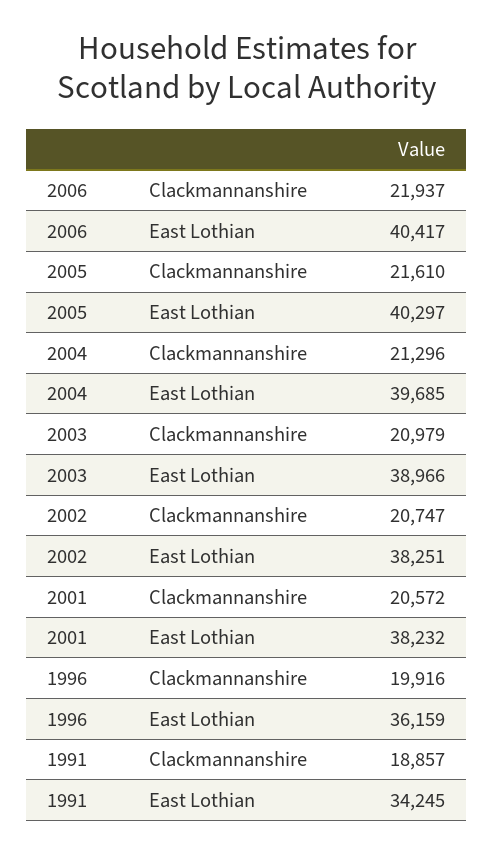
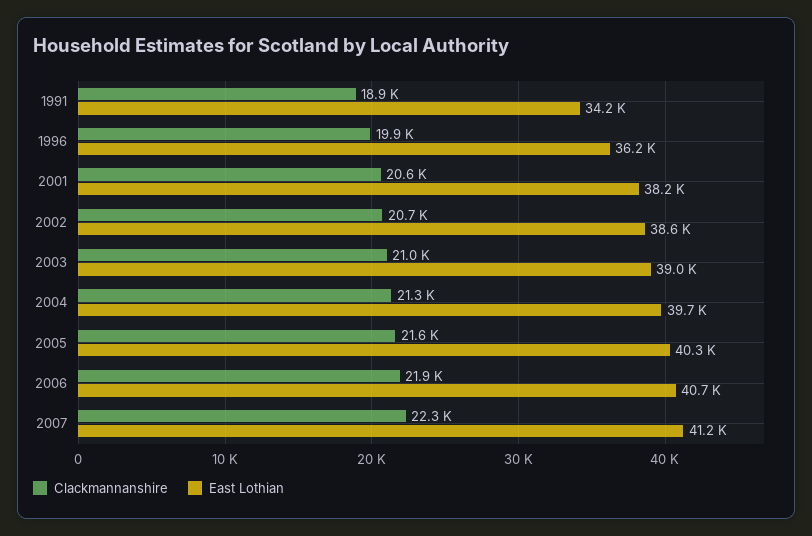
East Lothian, 2006: 40417 -> 40700
East Lothian, 2002: 38251 -> 38600
Clackmannanshire, 2007: none -> 22300
East Lothian, 2007: none -> 41200

